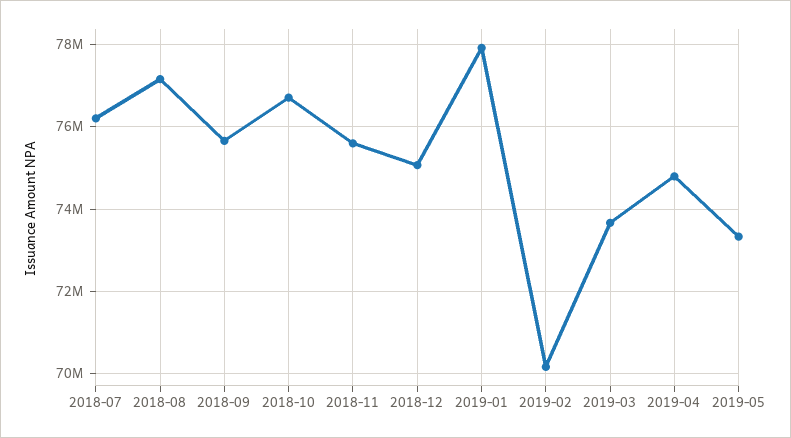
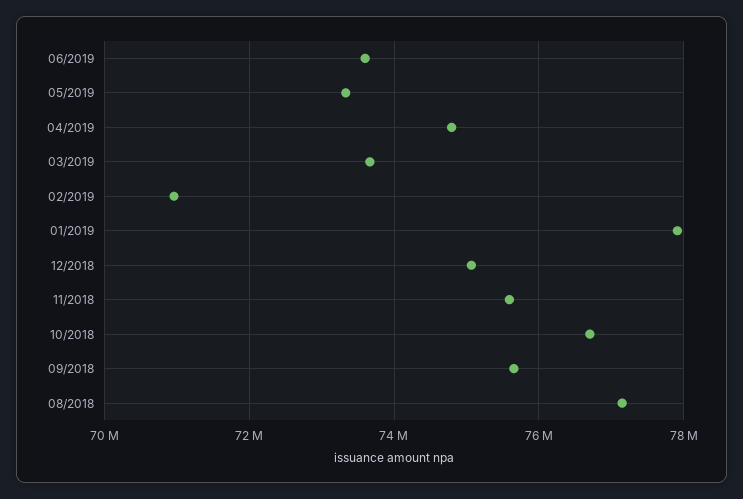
2018-07: 76200000 -> none
2019-02: 70200000 -> 71000000
06/2019: none -> 73600000

